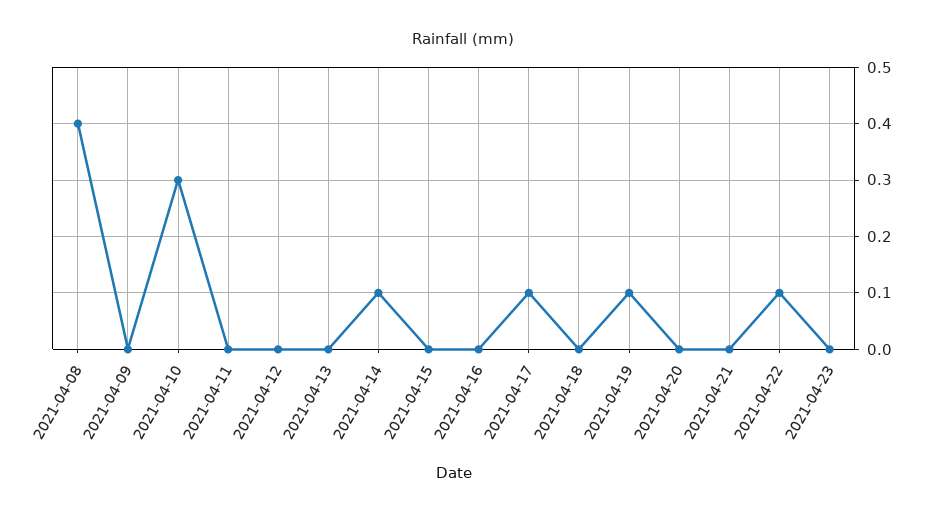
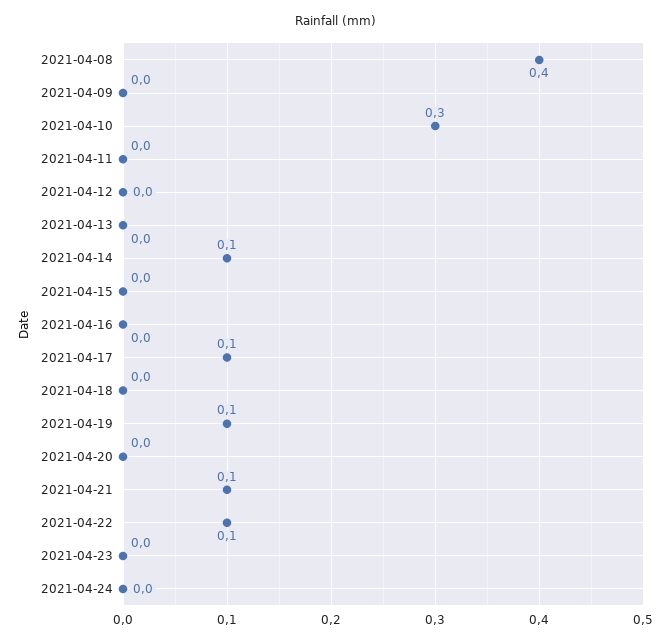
2021-04-21: 0 -> 0.1
2021-04-24: none -> 0

